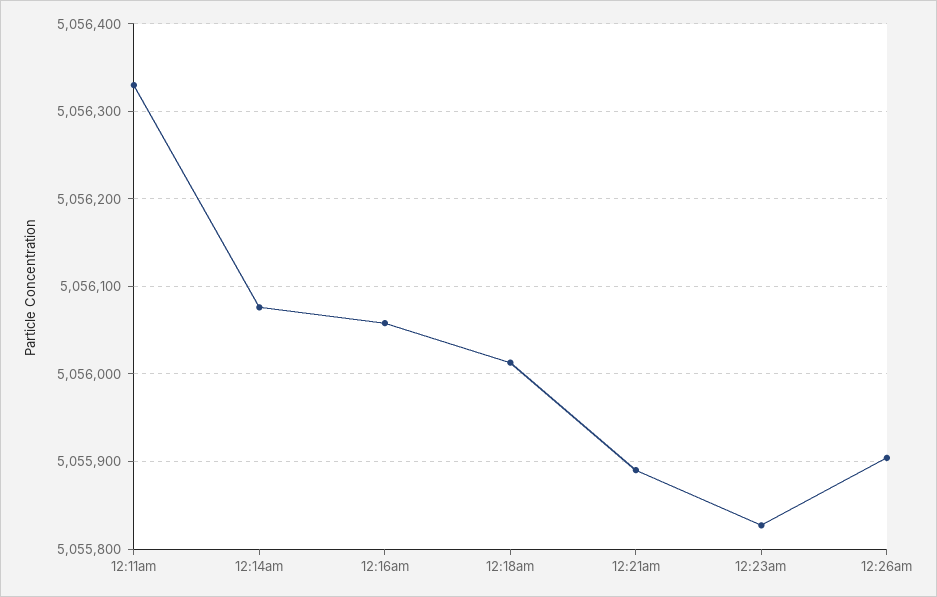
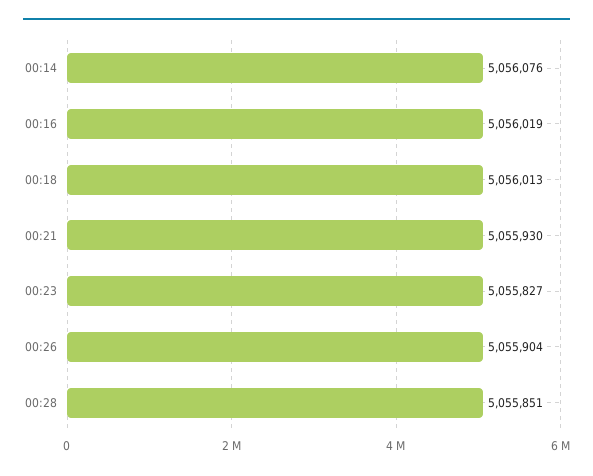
12:11am: 5056330 -> none
12:16am: 5056060 -> 5056019
12:21am: 5055890 -> 5055930
00:28: none -> 5055851

